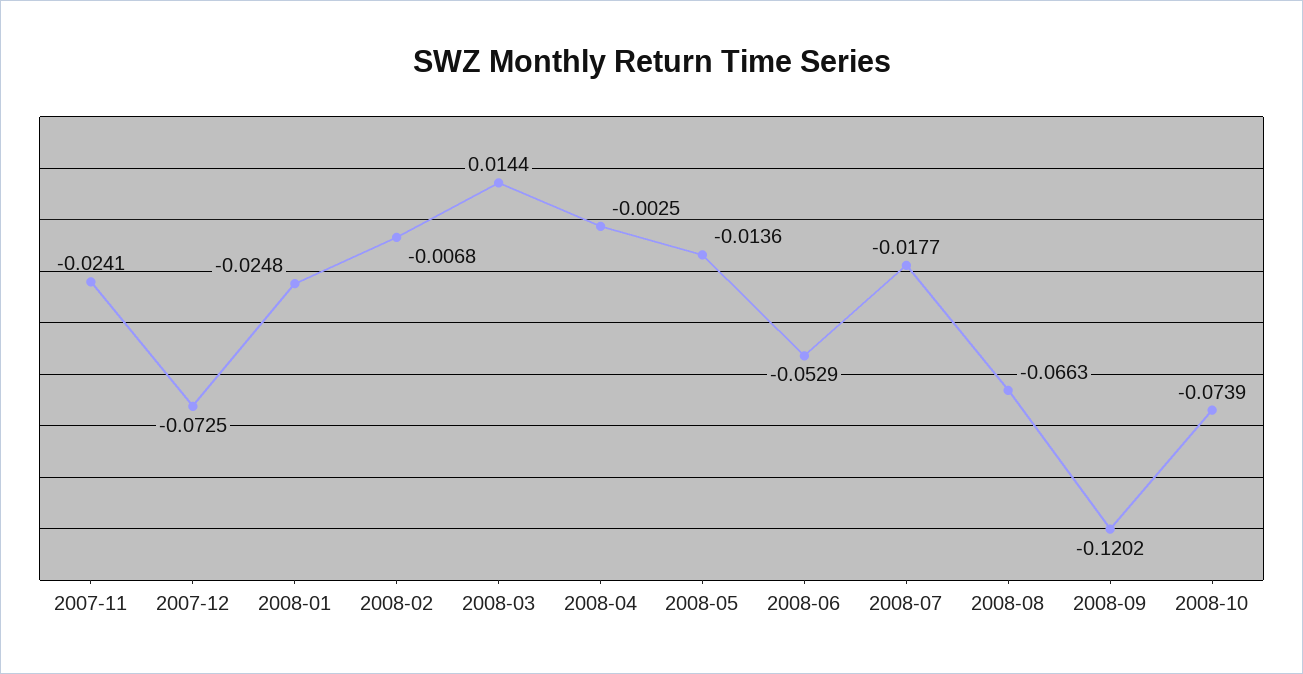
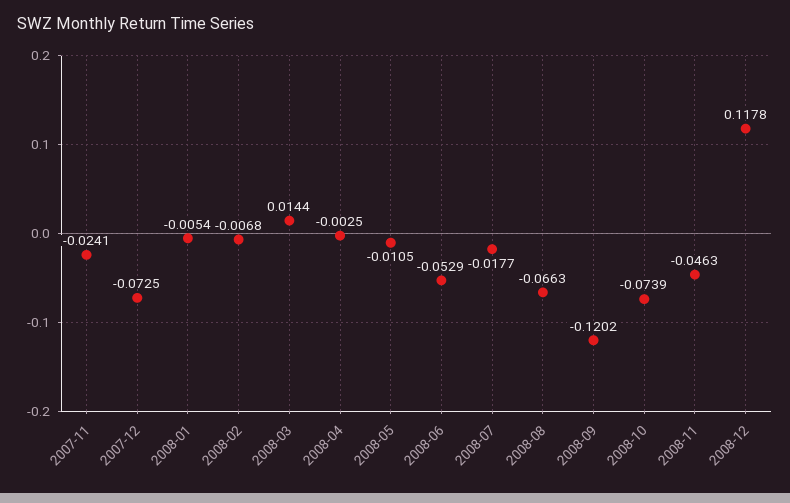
2008-01: -0.0248 -> -0.0054
2008-05: -0.0136 -> -0.0105
2008-11: none -> -0.0463
2008-12: none -> 0.1178

